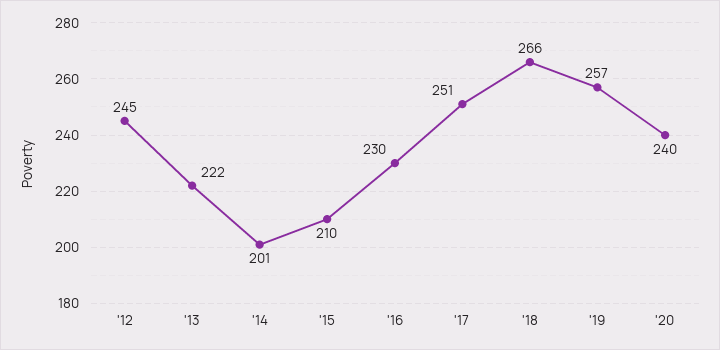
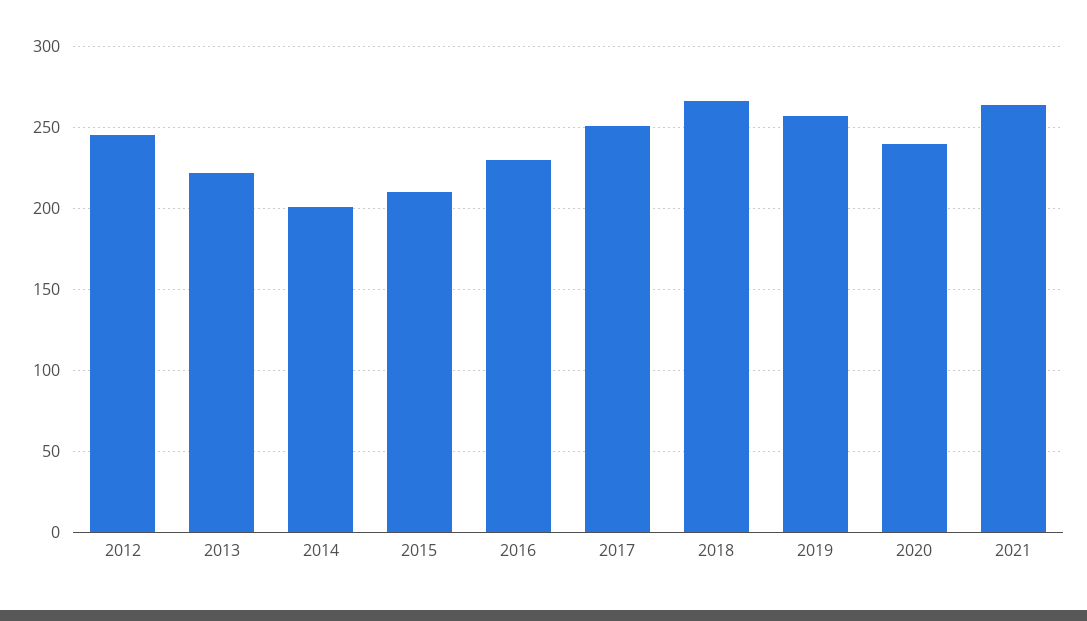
2021: none -> 265

